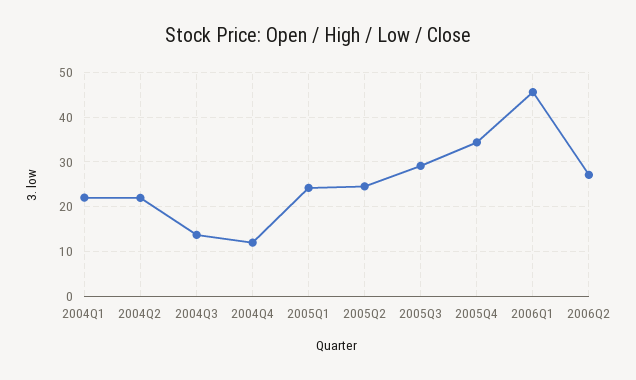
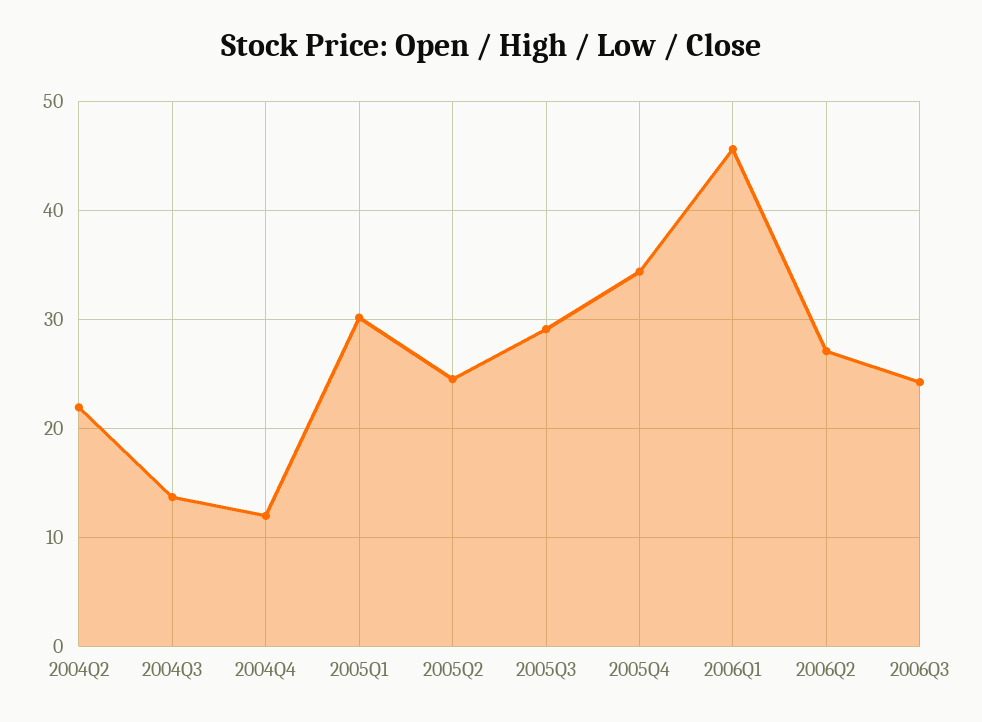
2004Q1: 22 -> none
2005Q1: 24 -> 30
2006Q3: none -> 24

